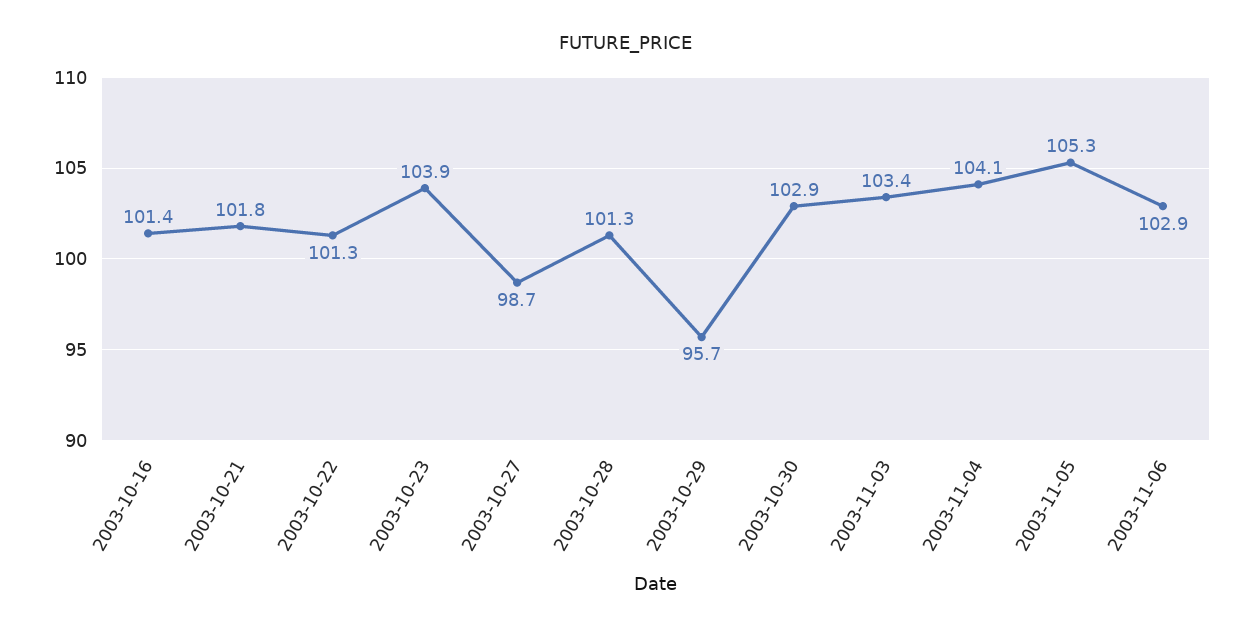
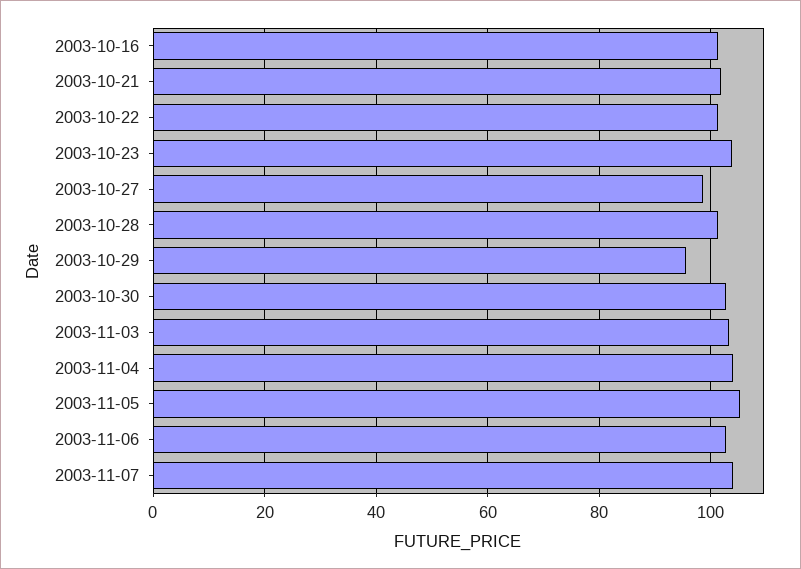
2003-11-07: none -> 104

